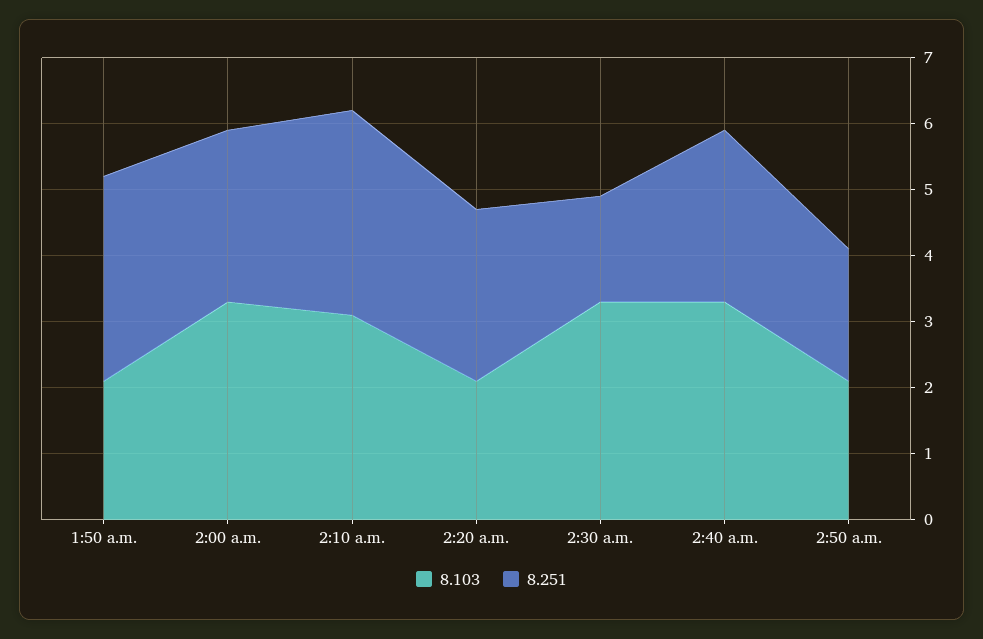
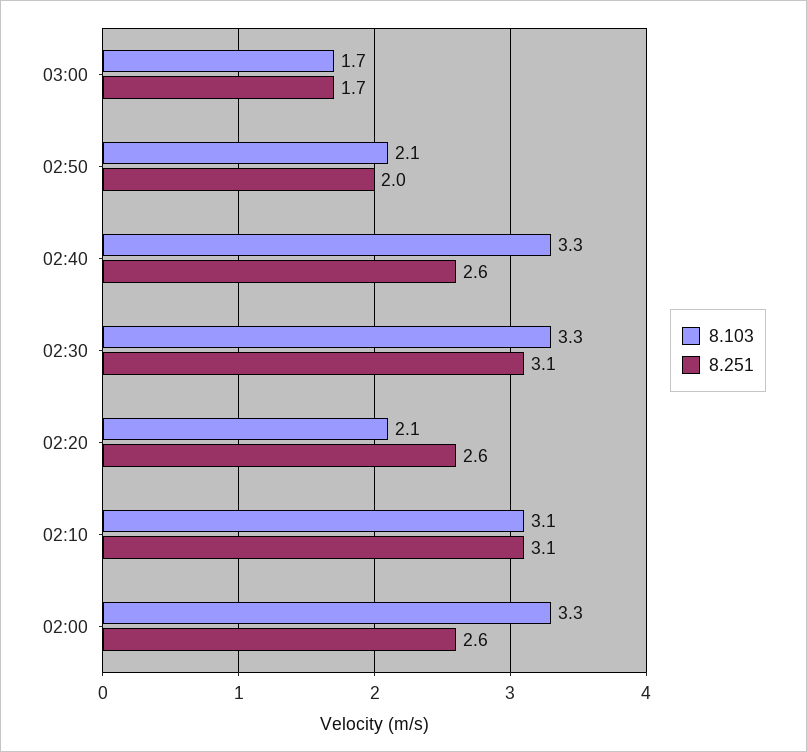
8.103, 1:50 a.m.: 2 -> none
8.251, 1:50 a.m.: 3 -> none
8.251, 2:30 a.m.: 1.5 -> 3.1
8.103, 03:00: none -> 1.7
8.251, 03:00: none -> 1.7

